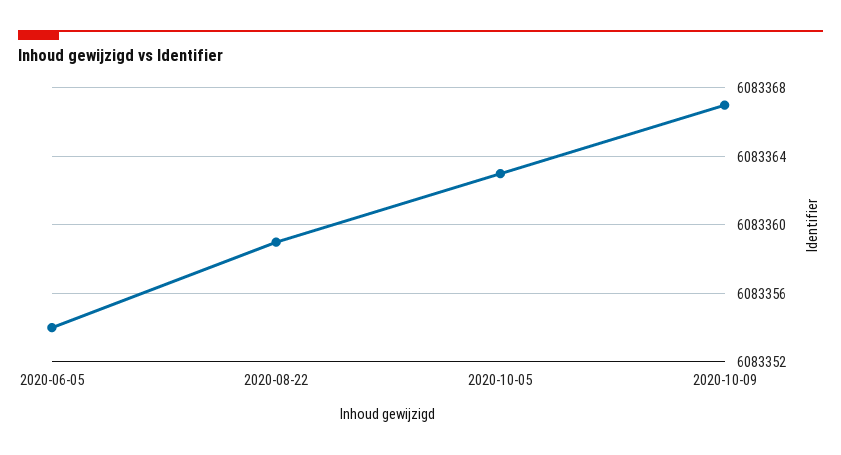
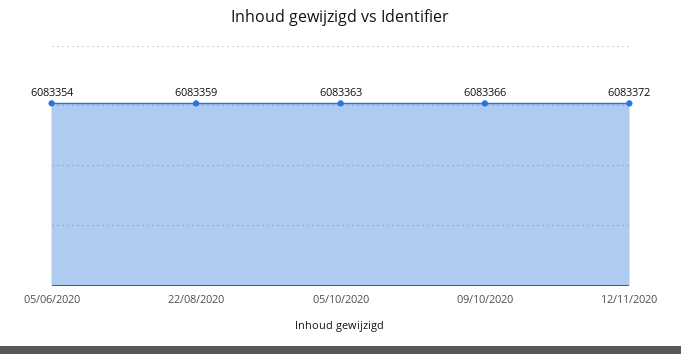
2020-10-09: 6083367 -> 6083366
12/11/2020: none -> 6083372

